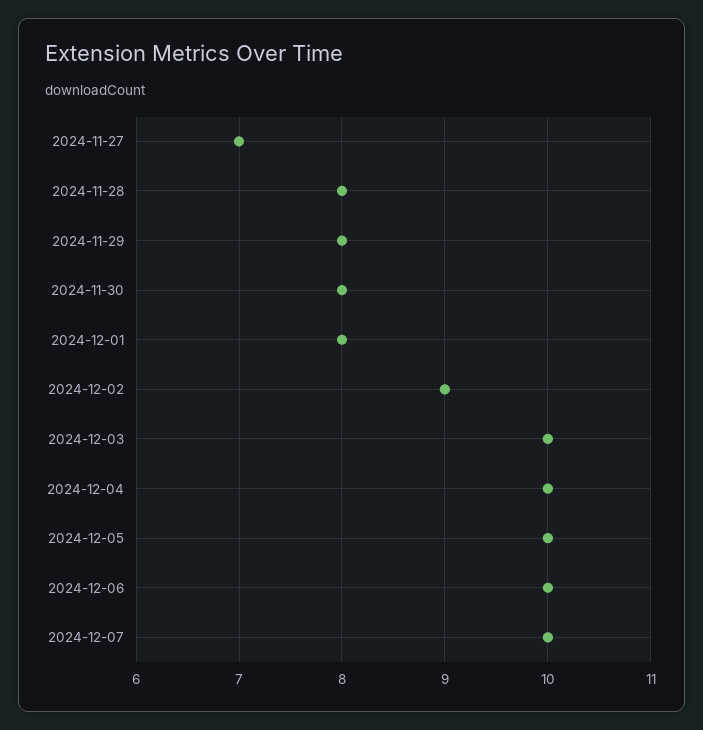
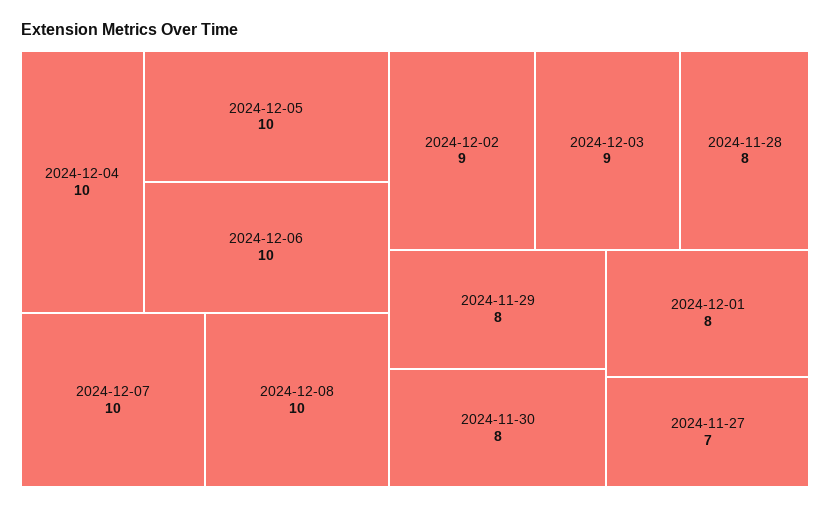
2024-12-03: 10 -> 9
2024-12-08: none -> 10

